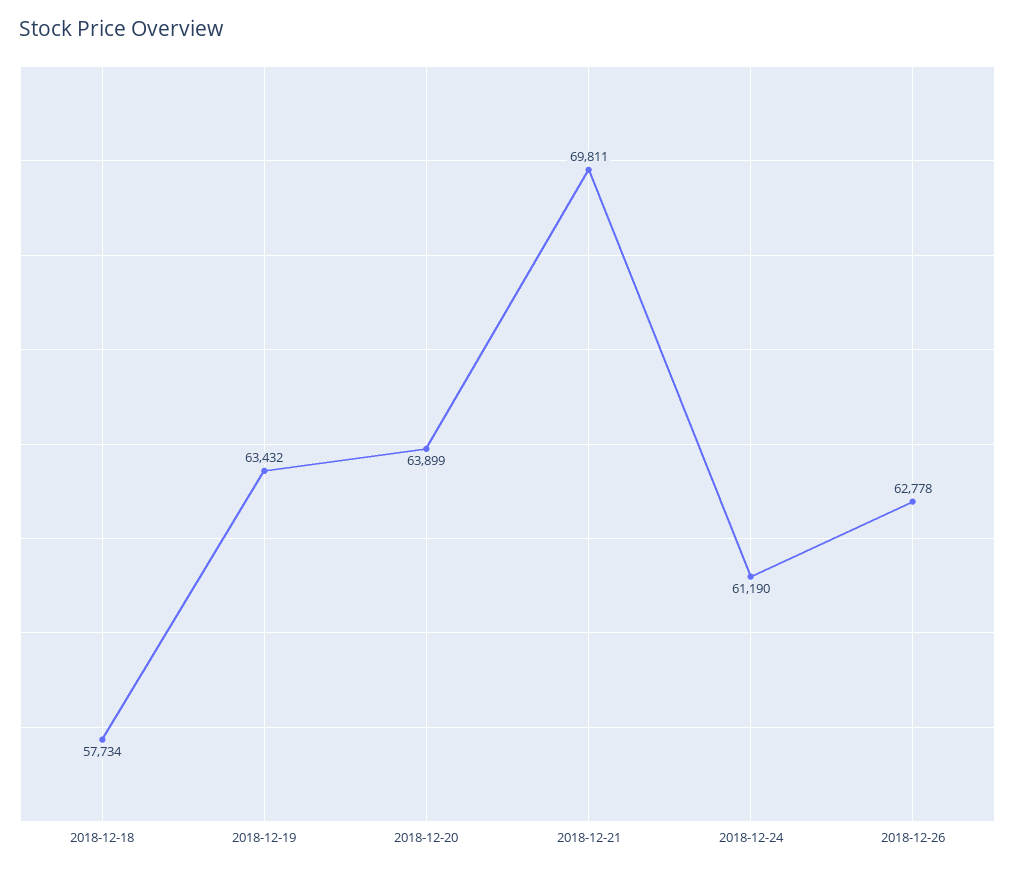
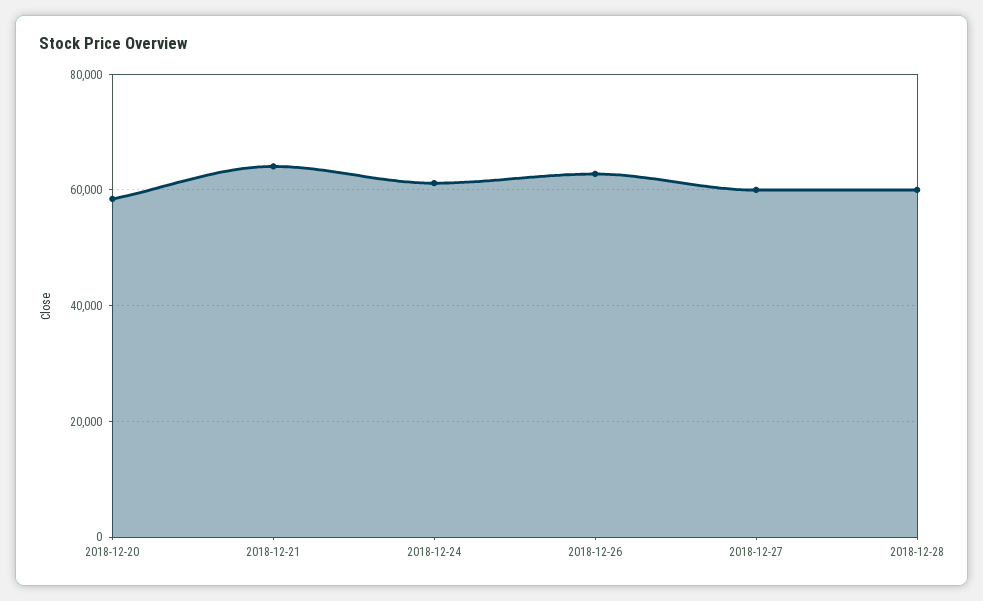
2018-12-18: 57734 -> none
2018-12-19: 63432 -> none
2018-12-20: 63899 -> 58000
2018-12-21: 69811 -> 64000
2018-12-27: none -> 60000
2018-12-28: none -> 60000

